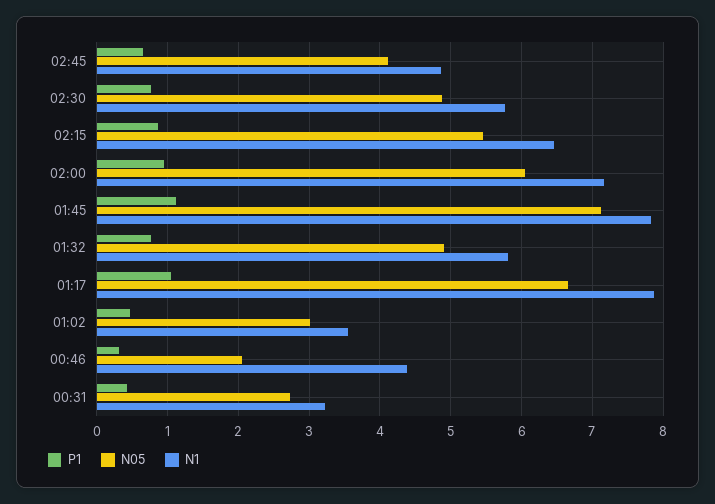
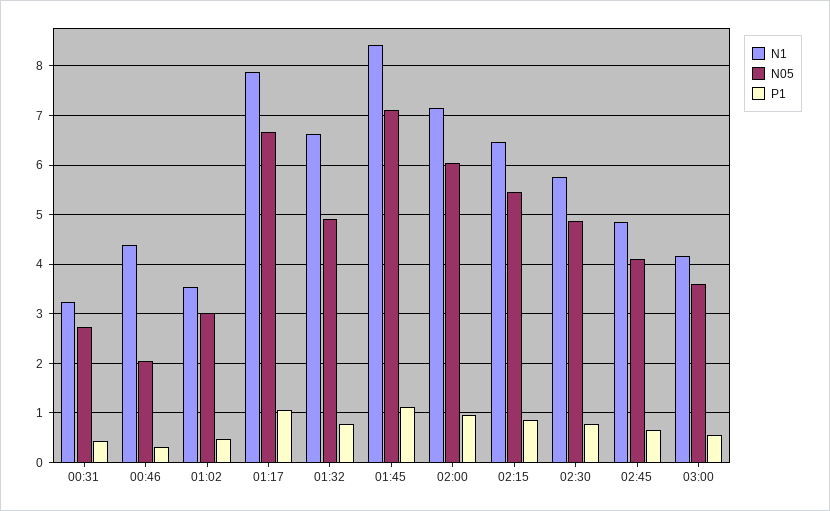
N1, 01:45: 7.8 -> 8.4
N1, 01:32: 5.8 -> 6.6
N1, 03:00: none -> 4.2
N05, 03:00: none -> 3.6
P1, 03:00: none -> 0.6

